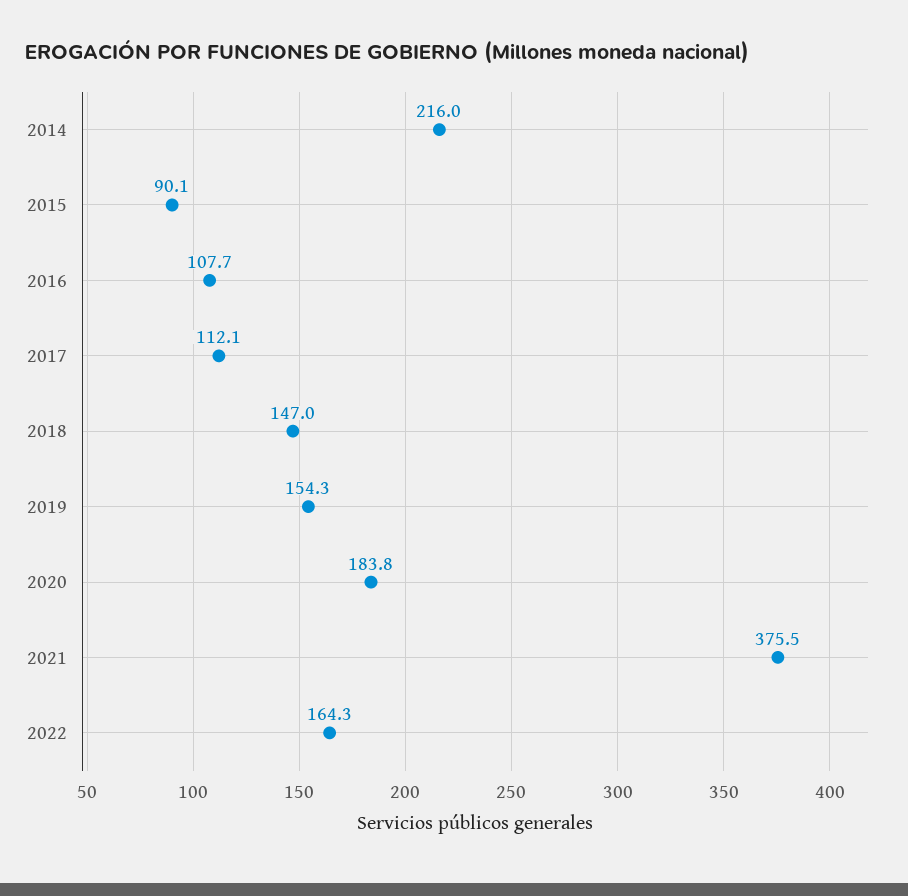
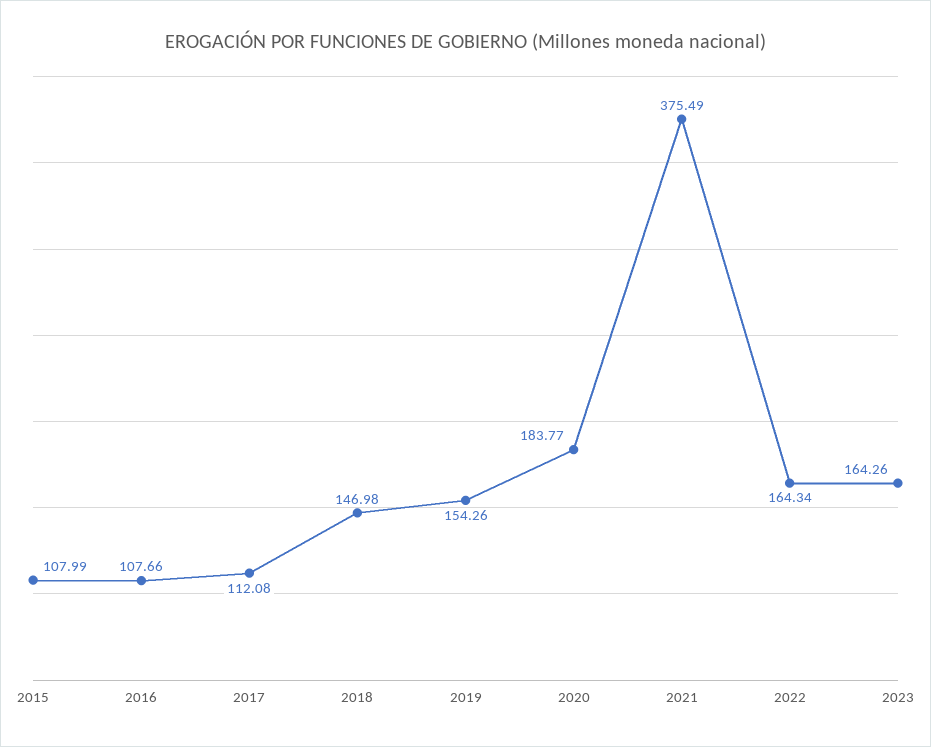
2014: 216 -> none
2015: 90.1 -> 107.99
2023: none -> 164.26

